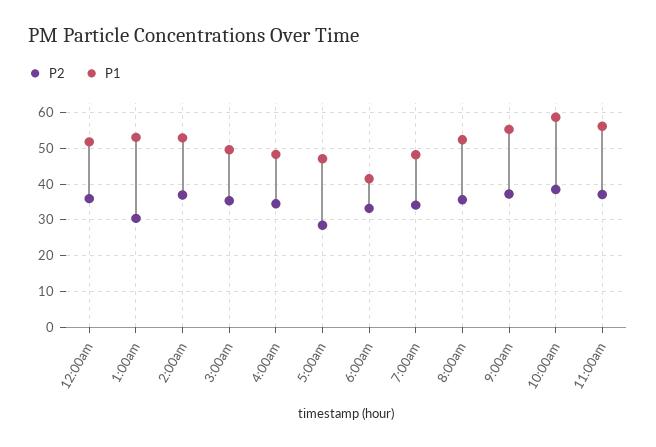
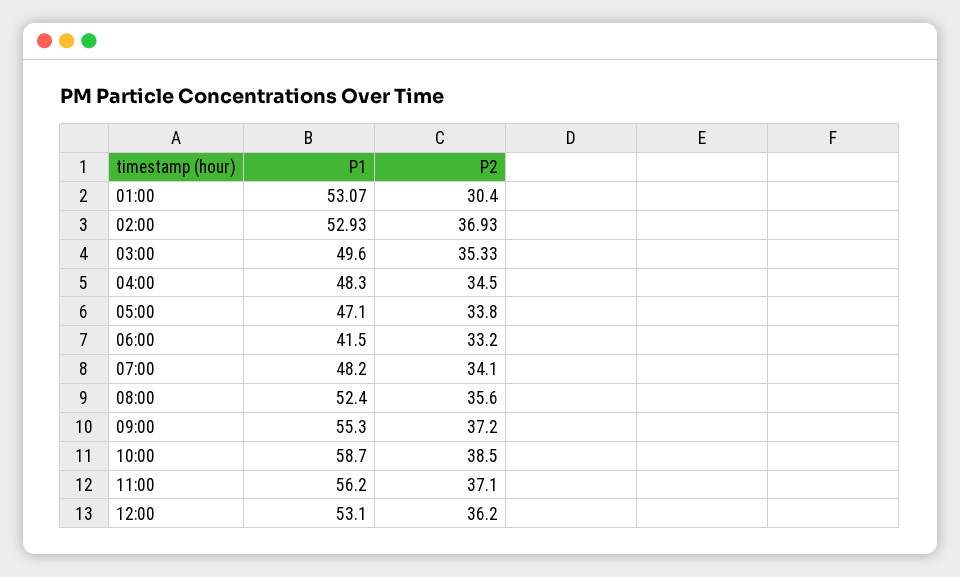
P2, 12:00am: 36 -> none
P1, 12:00am: 52 -> none
P2, 5:00am: 28 -> 33.8
P1, 12:00: none -> 53.1
P2, 12:00: none -> 36.2

